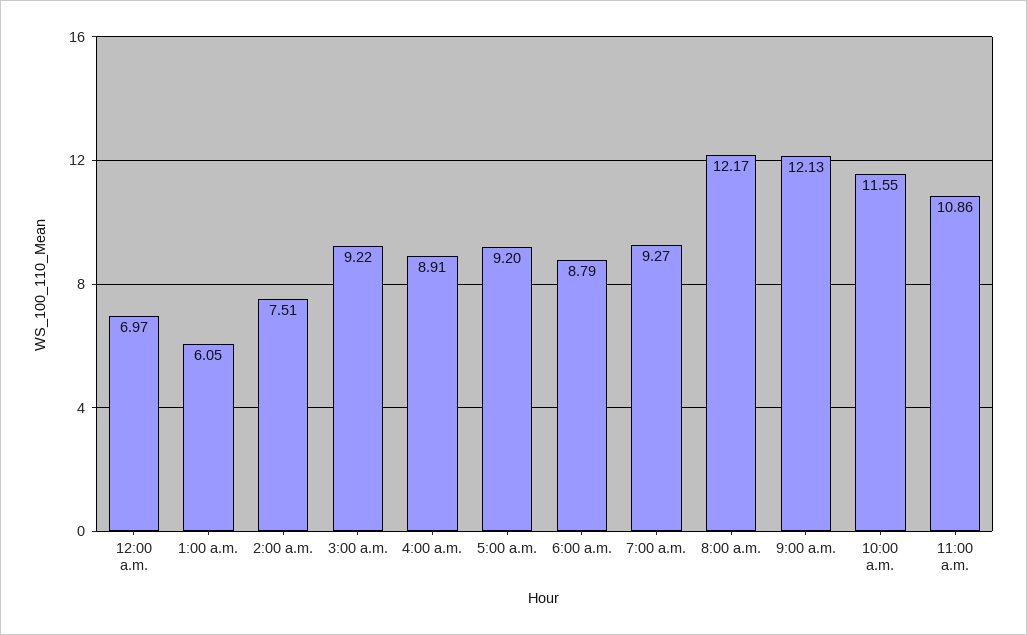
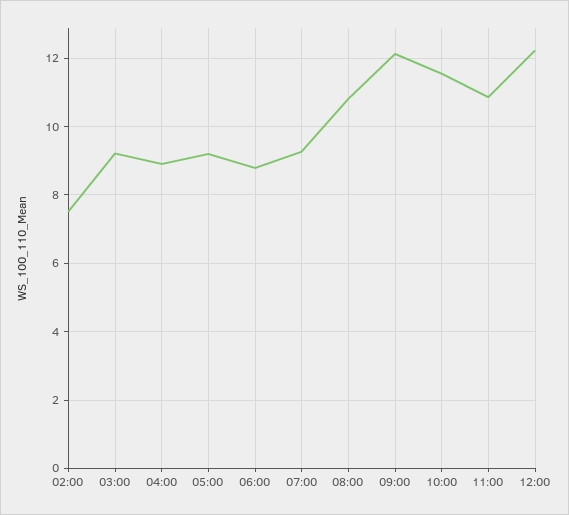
12:00 a.m.: 6.97 -> none
1:00 a.m.: 6.05 -> none
8:00 a.m.: 12.17 -> 10.8
12:00: none -> 12.2

